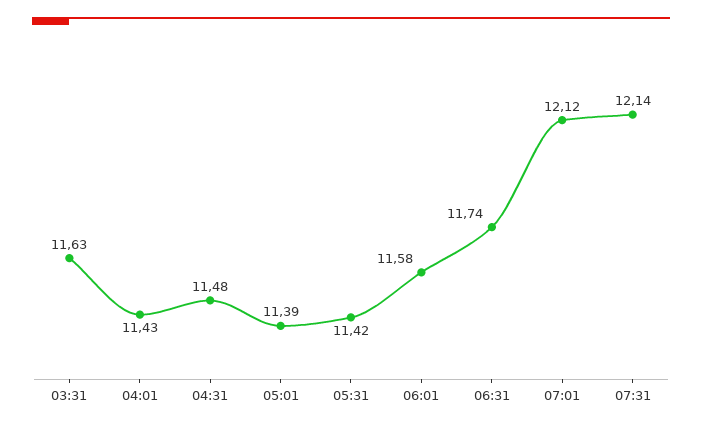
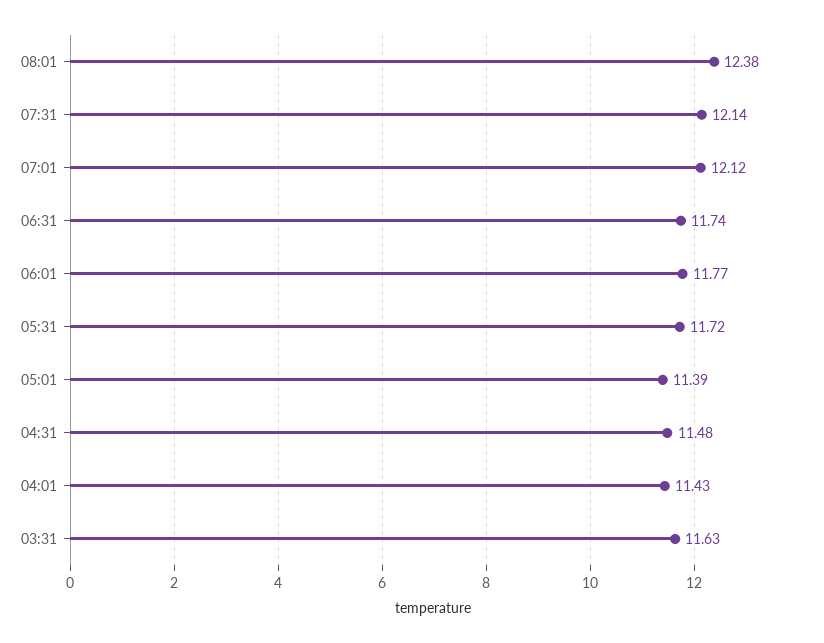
05:31: 11.42 -> 11.72
06:01: 11.58 -> 11.77
08:01: none -> 12.38

